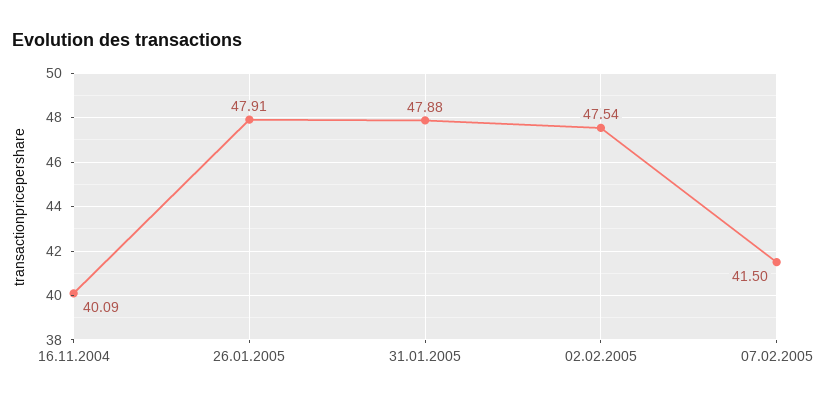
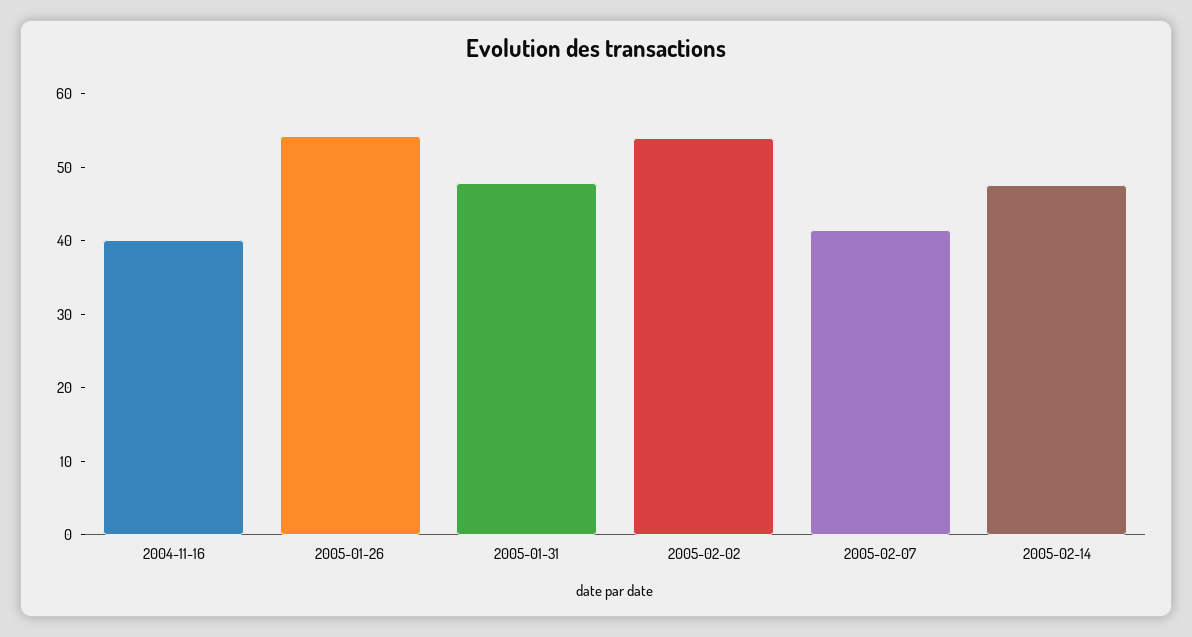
26.01.2005: 47.91 -> 54
02.02.2005: 47.54 -> 54
2005-02-14: none -> 48

